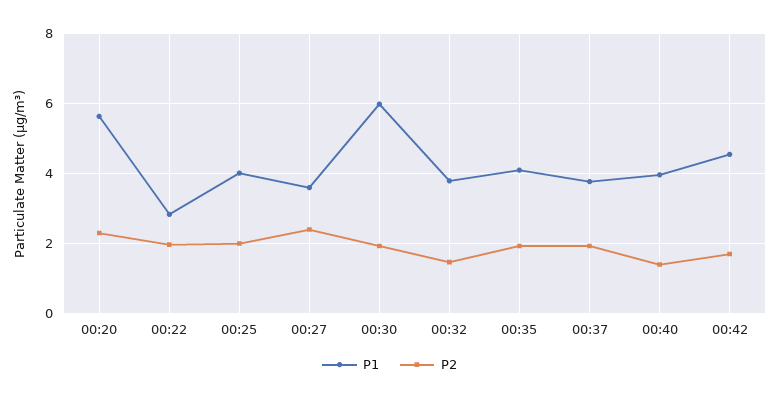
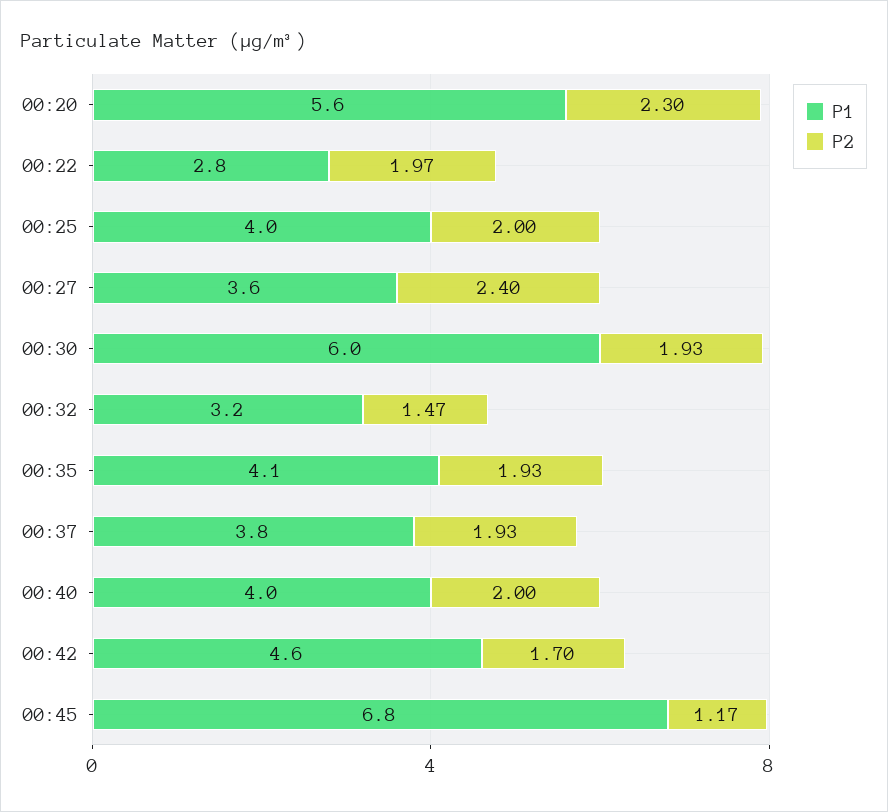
P1, 00:32: 3.8 -> 3.2
P2, 00:40: 1.4 -> 2
P1, 00:45: none -> 6.8
P2, 00:45: none -> 1.17

